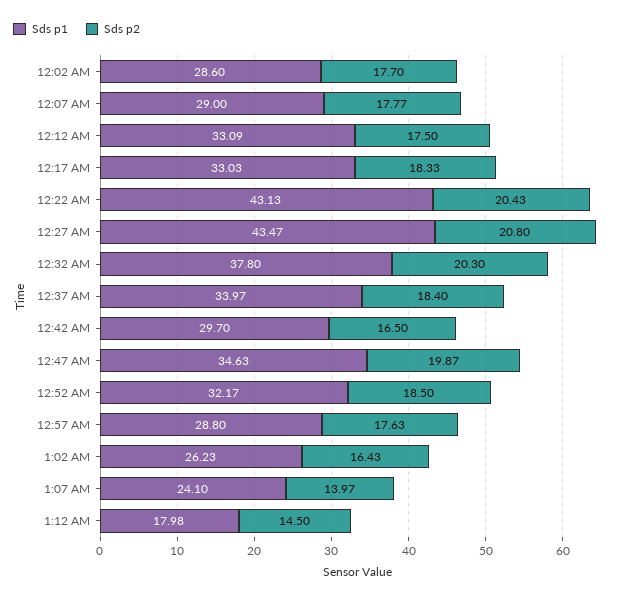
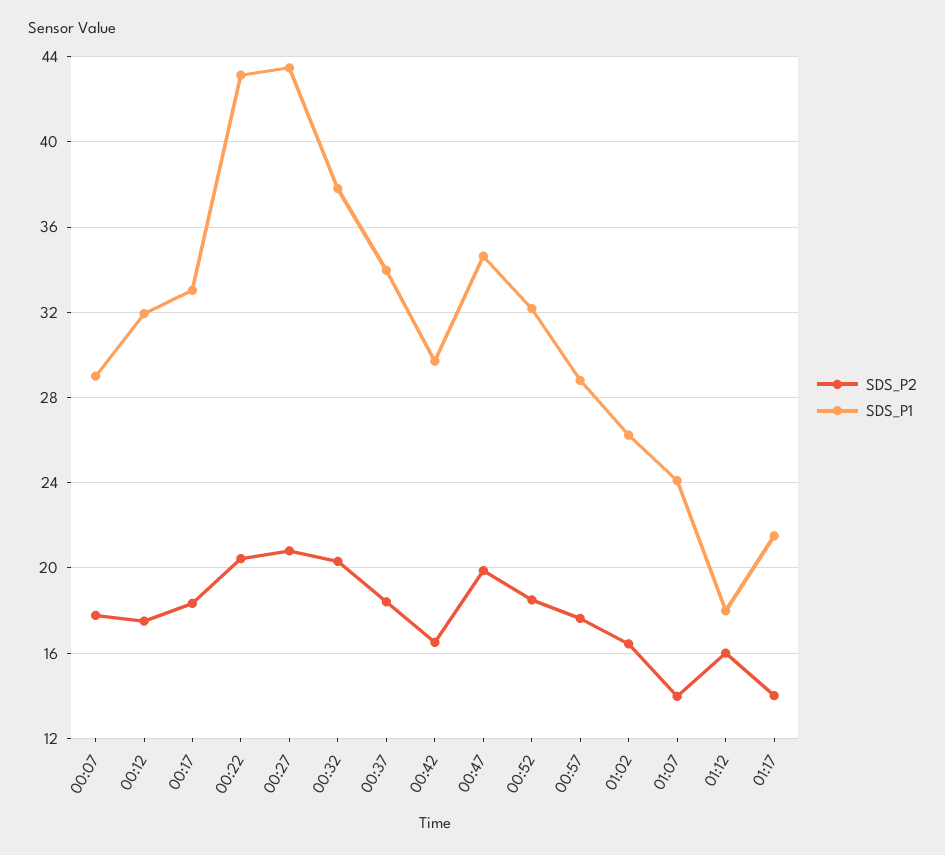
Sds p1, 12:02 AM: 28.6 -> none
Sds p2, 12:02 AM: 17.7 -> none
Sds p1, 12:12 AM: 33.09 -> 32
Sds p2, 1:12 AM: 14.5 -> 16
Sds p2, 01:17: none -> 14
Sds p1, 01:17: none -> 21.5

